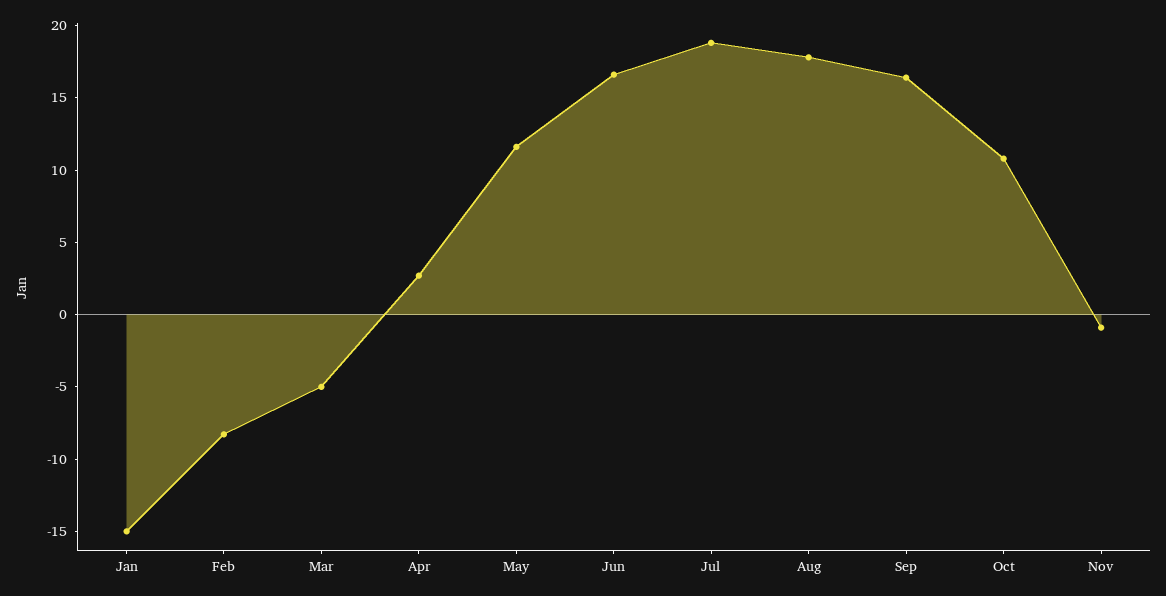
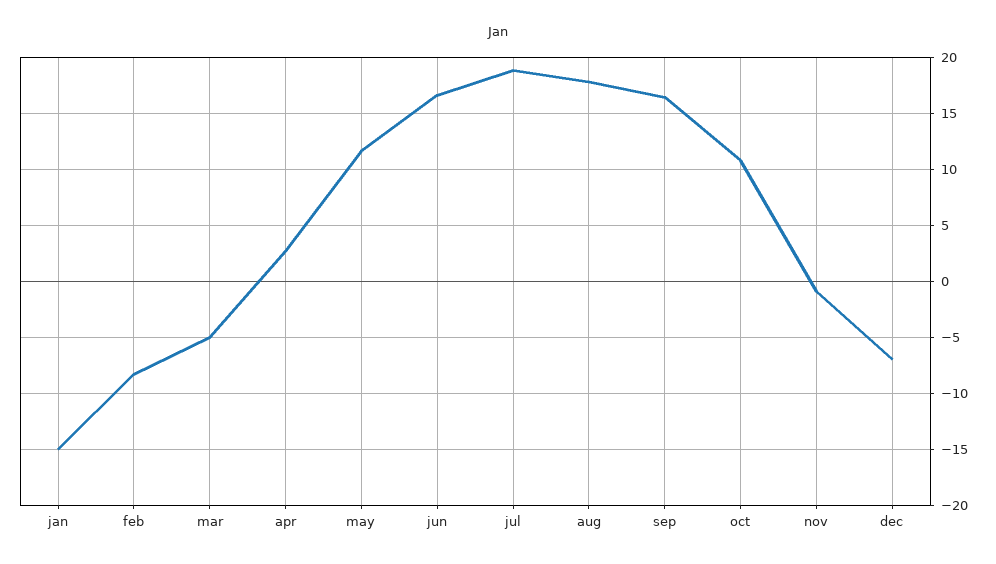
dec: none -> -7

